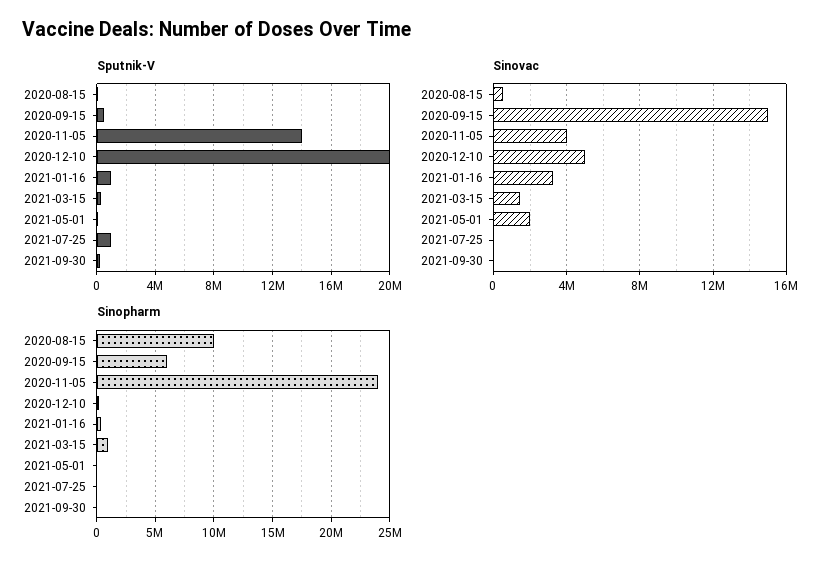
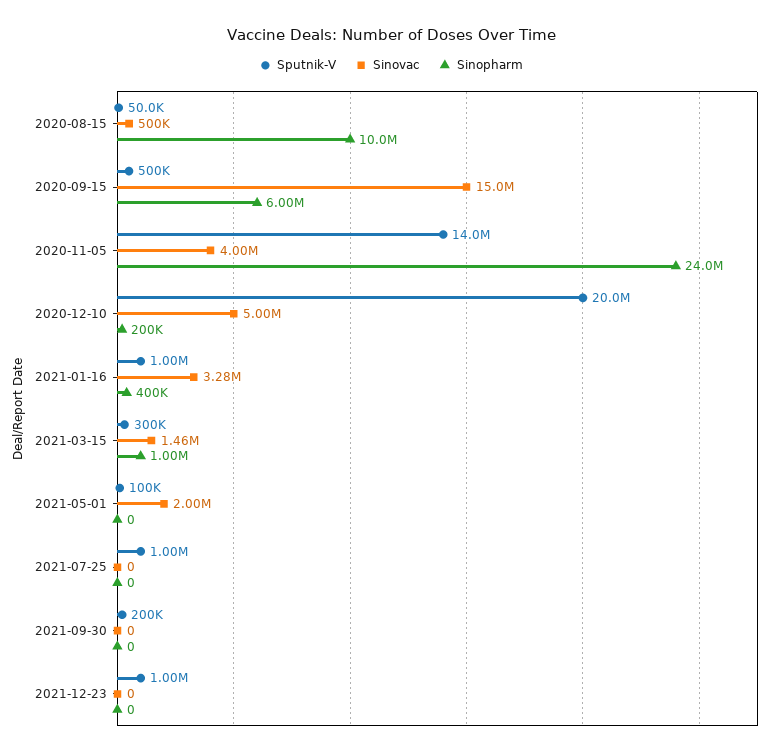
Sputnik-V, 2021-12-23: none -> 1000000
Sinovac, 2021-12-23: none -> 0
Sinopharm, 2021-12-23: none -> 0

